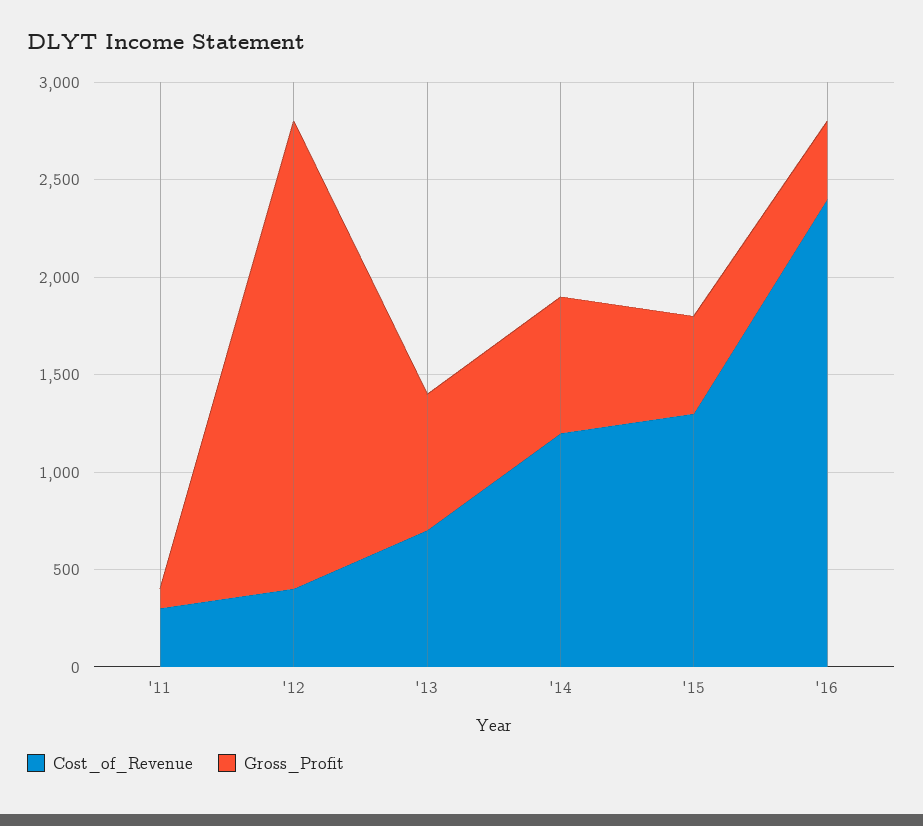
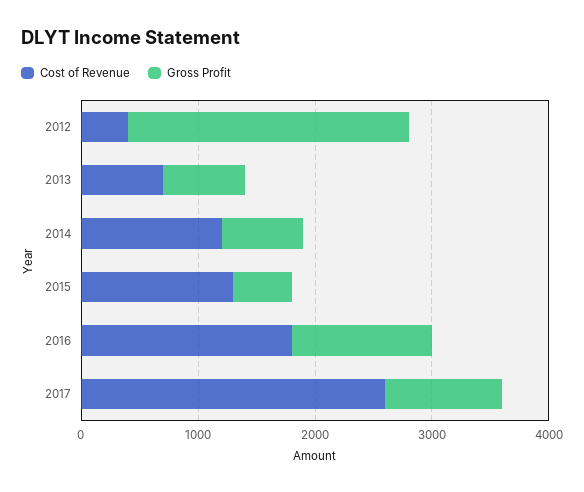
Cost_of_Revenue, '11: 300 -> none
Gross_Profit, '11: 100 -> none
Cost_of_Revenue, '16: 2400 -> 1800
Gross_Profit, '16: 400 -> 1200
Cost_of_Revenue, 2017: none -> 2600
Gross_Profit, 2017: none -> 1000

